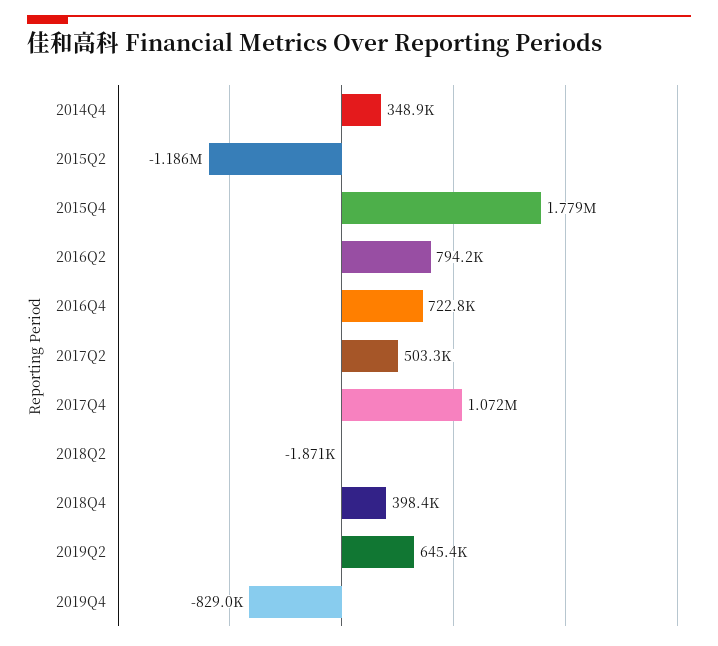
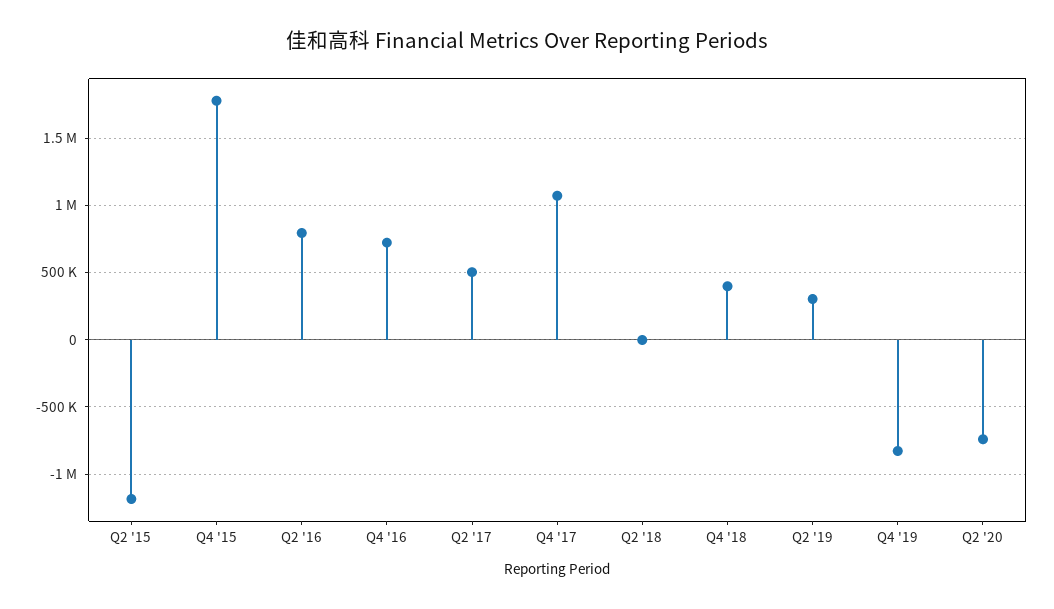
2014Q4: 348900 -> none
2019Q2: 645400 -> 300000
Q2 '20: none -> -750000

